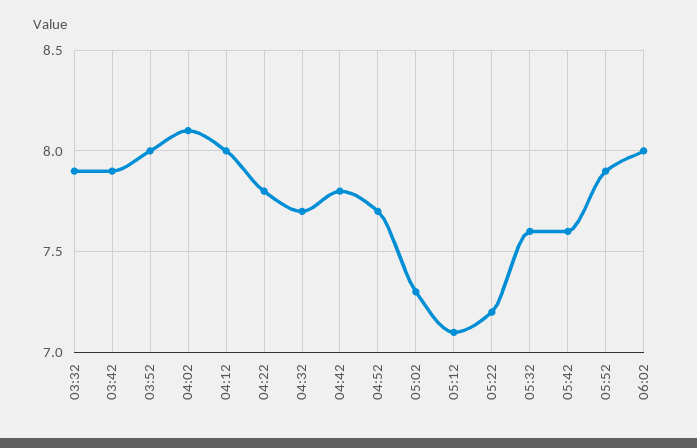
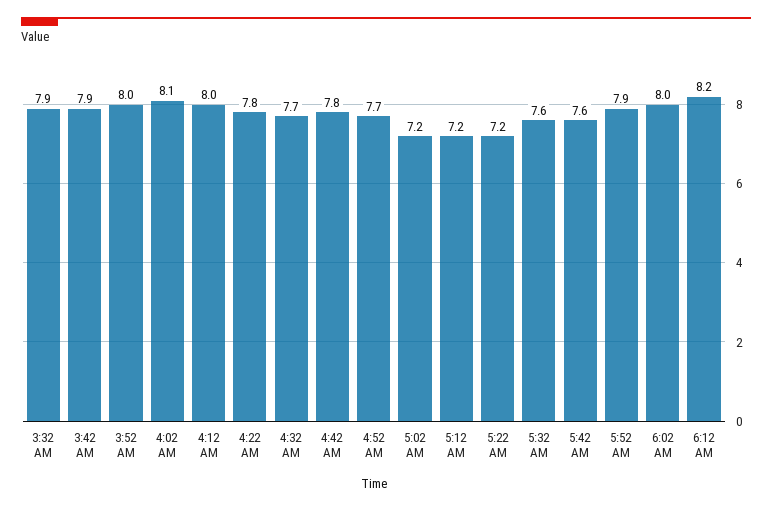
05:02: 7.3 -> 7.2
05:12: 7.1 -> 7.2
6:12 AM: none -> 8.2

